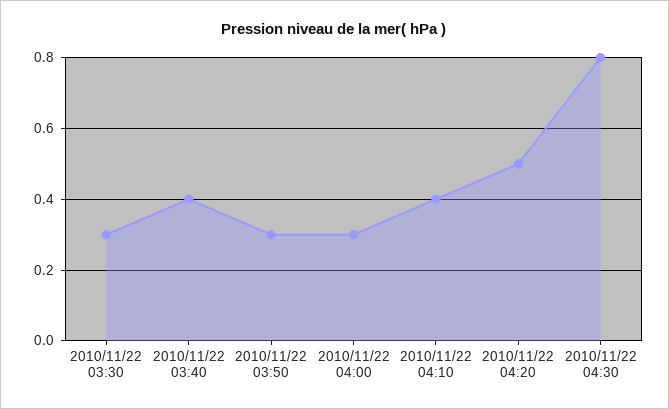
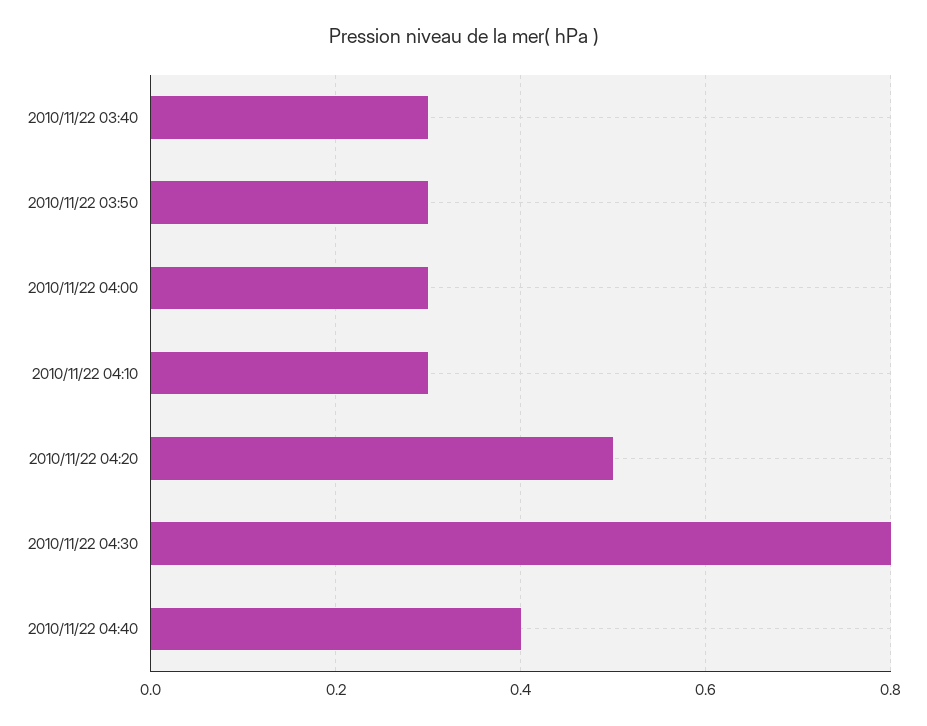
2010/11/22 03:30: 0.3 -> none
2010/11/22 03:40: 0.4 -> 0.3
2010/11/22 04:10: 0.4 -> 0.3
2010/11/22 04:40: none -> 0.4

